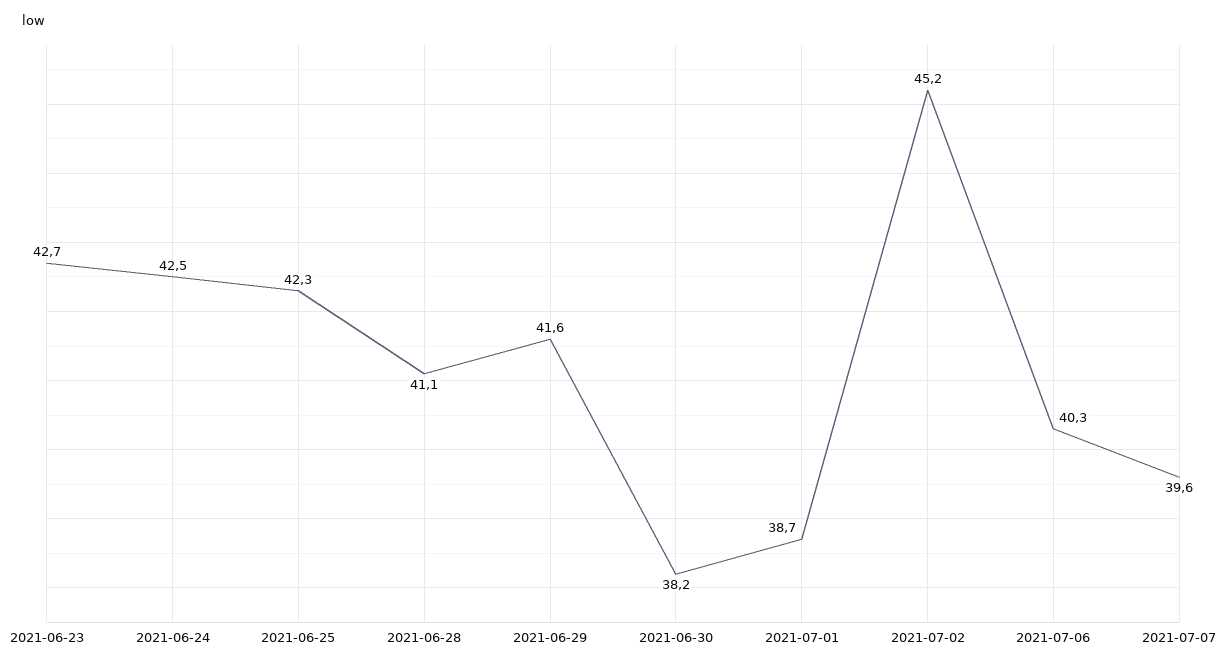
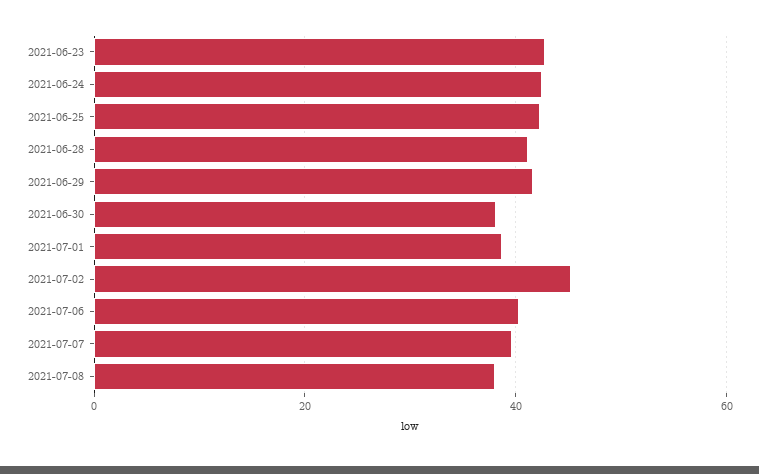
2021-07-08: none -> 38

